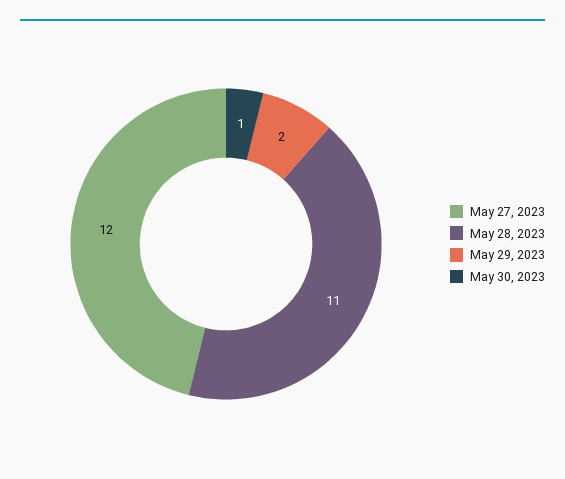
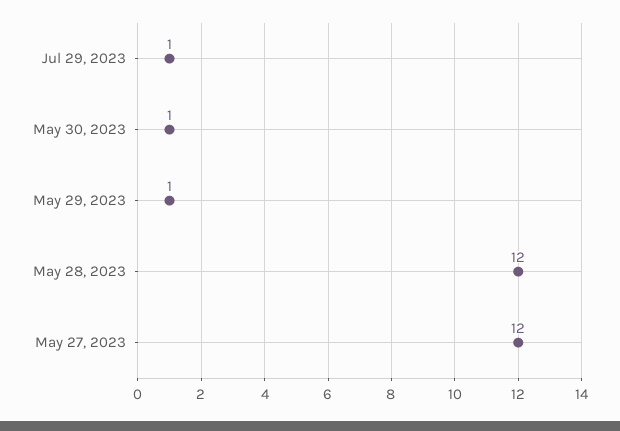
May 28, 2023: 11 -> 12
May 29, 2023: 2 -> 1
Jul 29, 2023: none -> 1

